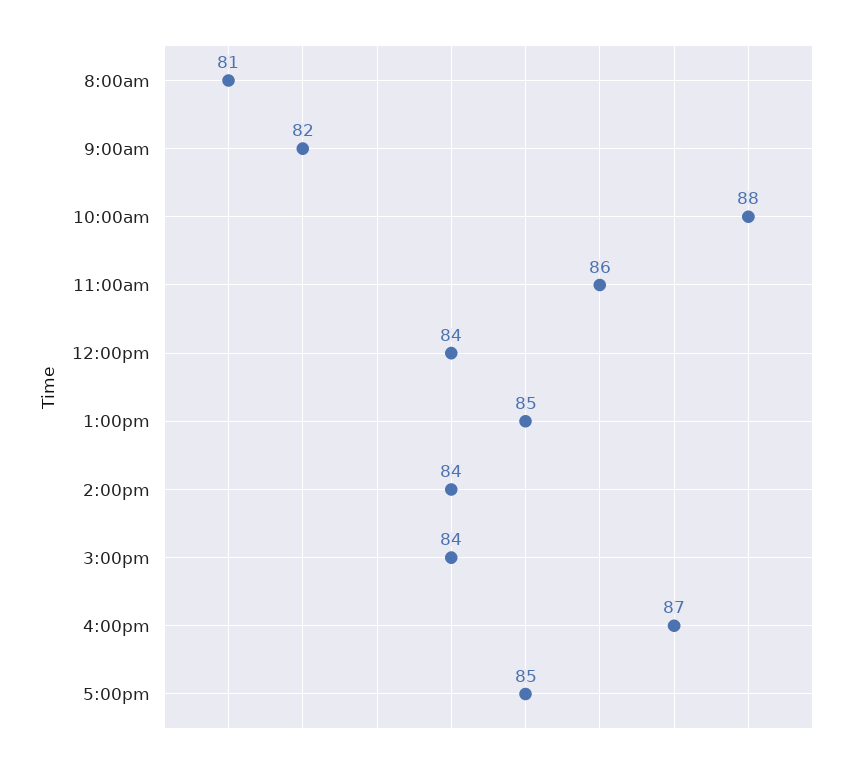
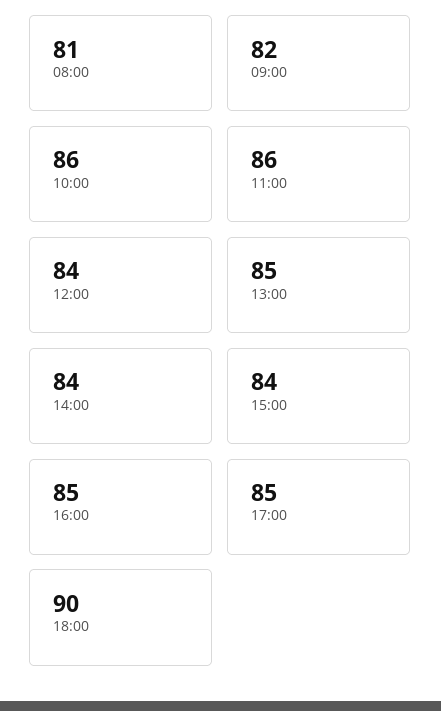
10:00am: 88 -> 86
4:00pm: 87 -> 85
18:00: none -> 90

